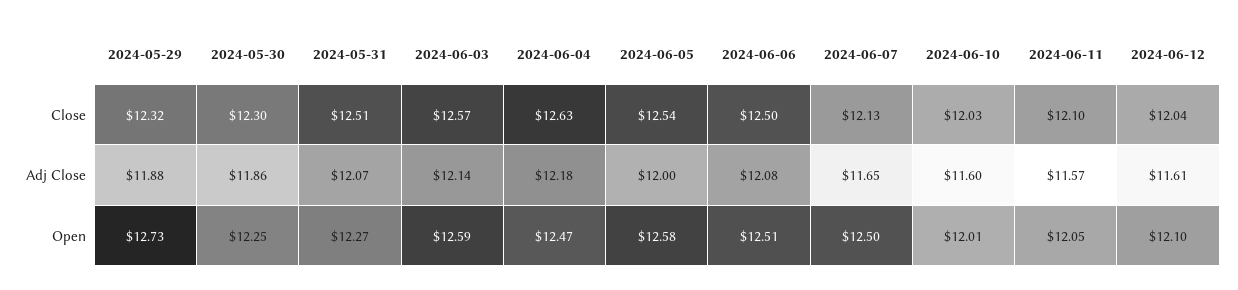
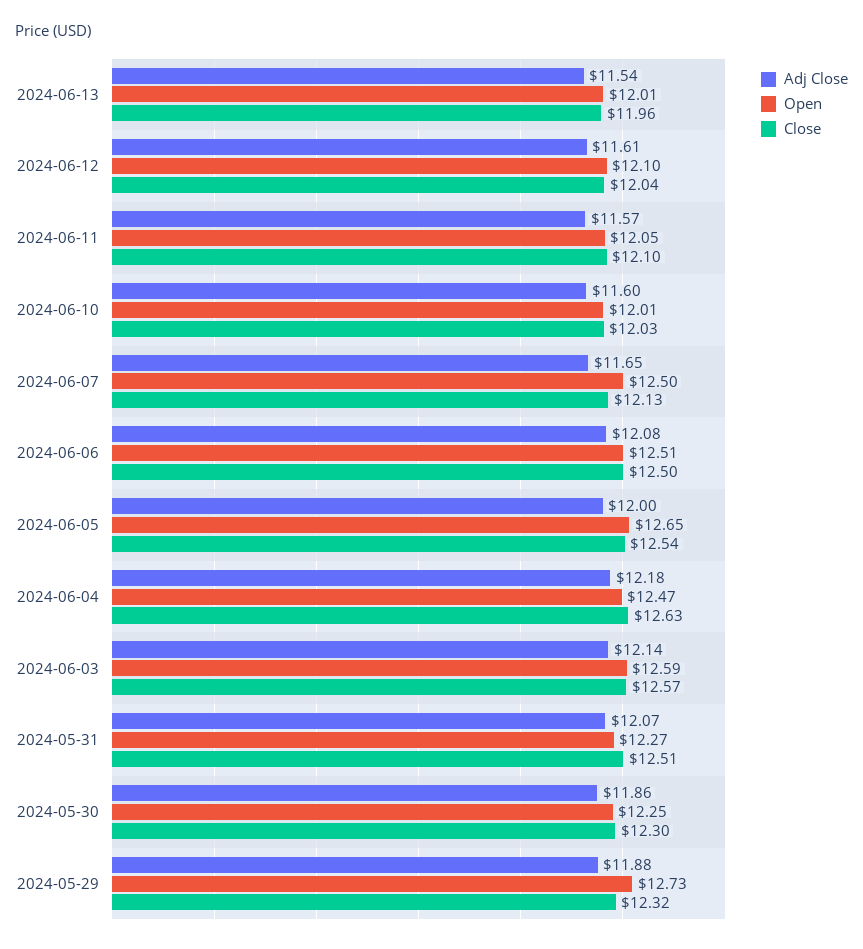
Open, 2024-06-05: 12.58 -> 12.65
Adj Close, 2024-06-13: none -> 11.54
Open, 2024-06-13: none -> 12.01
Close, 2024-06-13: none -> 11.96

